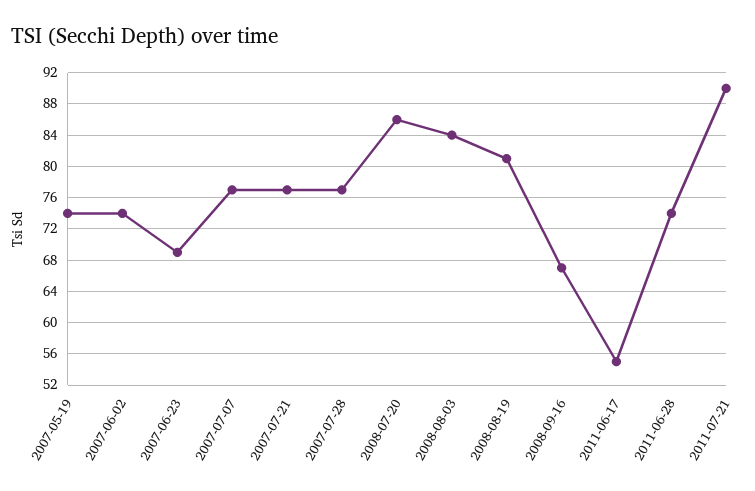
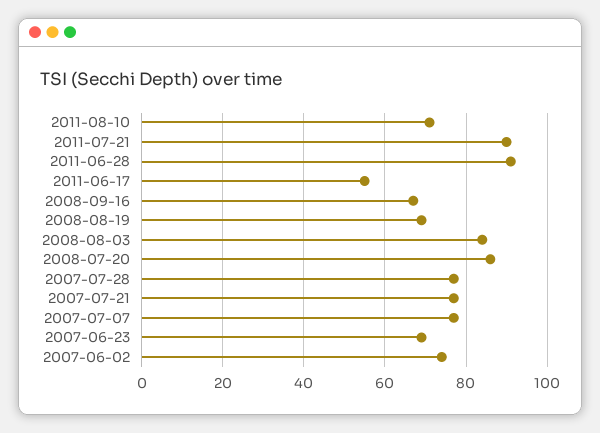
2007-05-19: 74 -> none
2008-08-19: 81 -> 70
2011-06-28: 74 -> 90
2011-08-10: none -> 70

